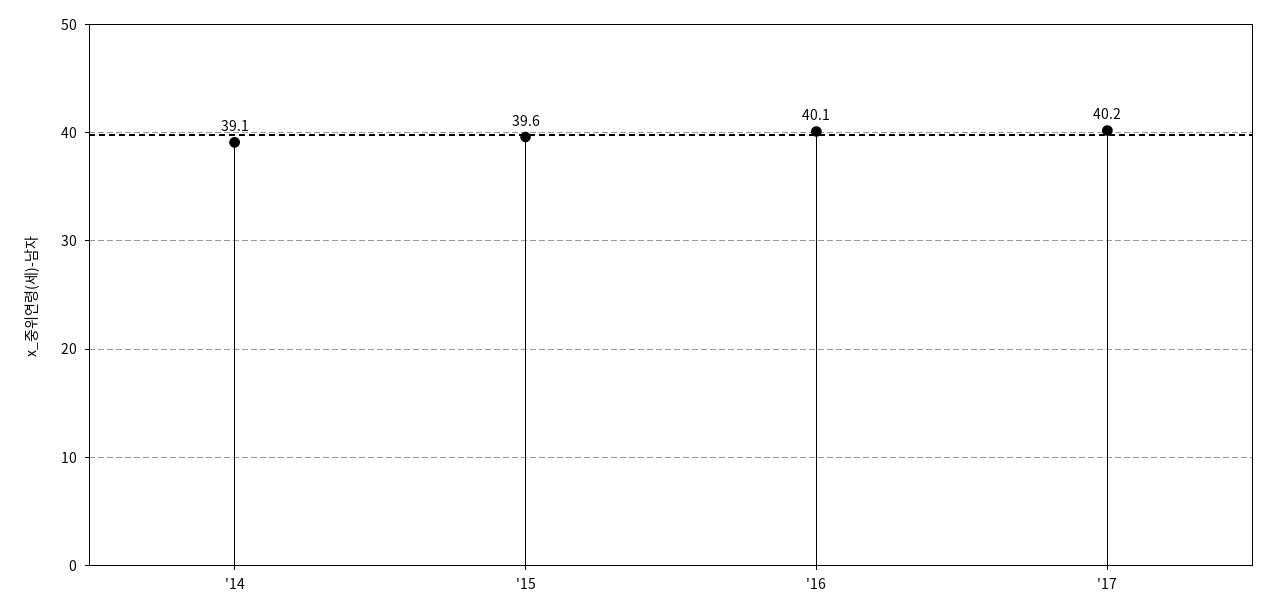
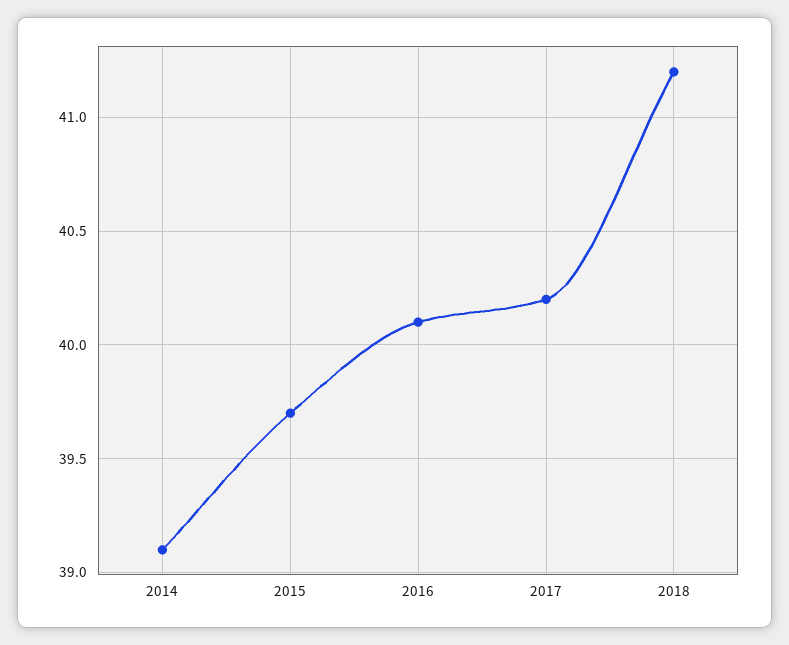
'15: 39.6 -> 39.7
2018: none -> 41.2

